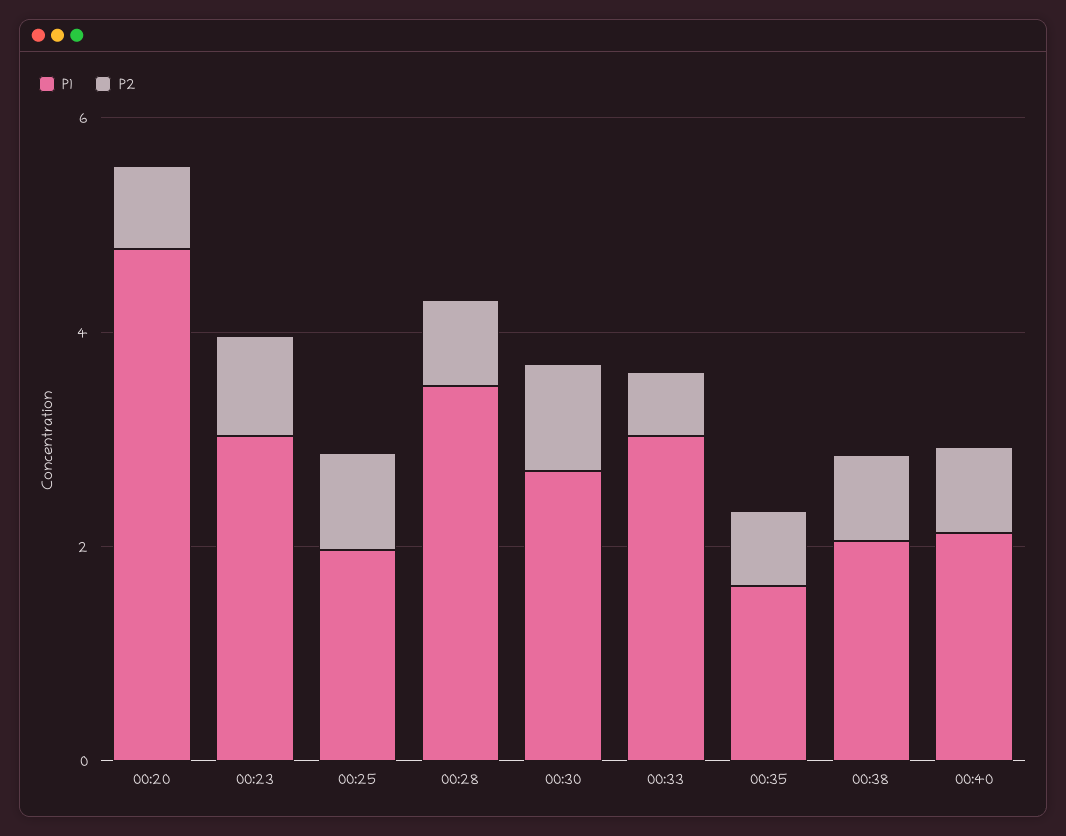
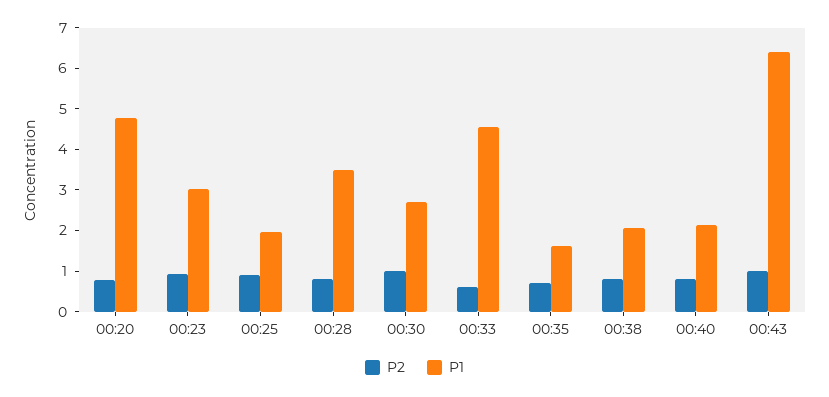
P1, 00:33: 3 -> 4.6
P2, 00:43: none -> 1
P1, 00:43: none -> 6.4

